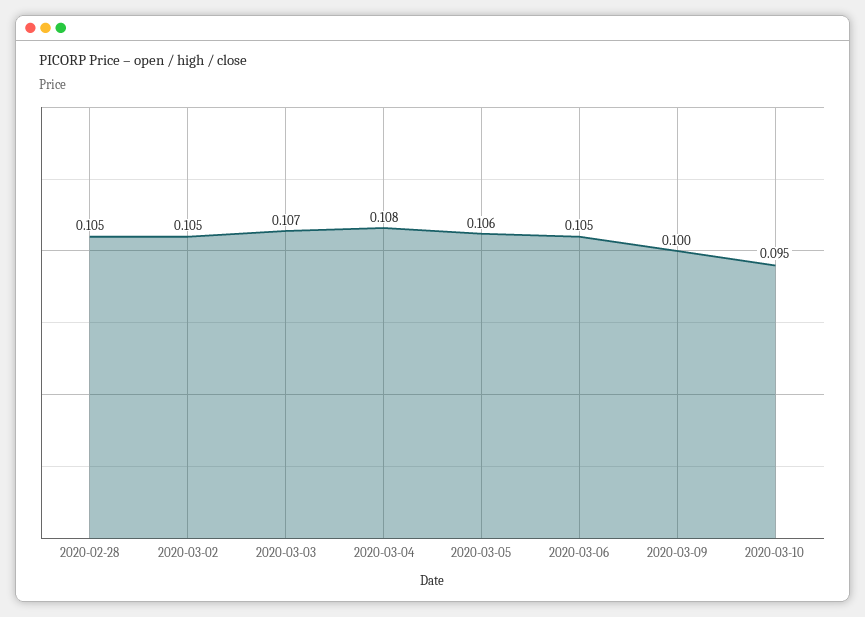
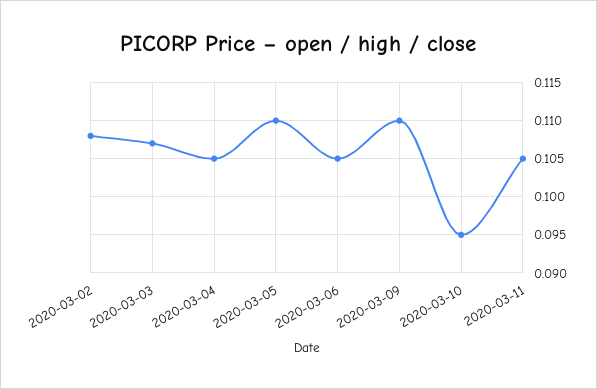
2020-02-28: 0.105 -> none
2020-03-02: 0.105 -> 0.108
2020-03-04: 0.108 -> 0.105
2020-03-05: 0.106 -> 0.11
2020-03-09: 0.1 -> 0.11
2020-03-11: none -> 0.105

